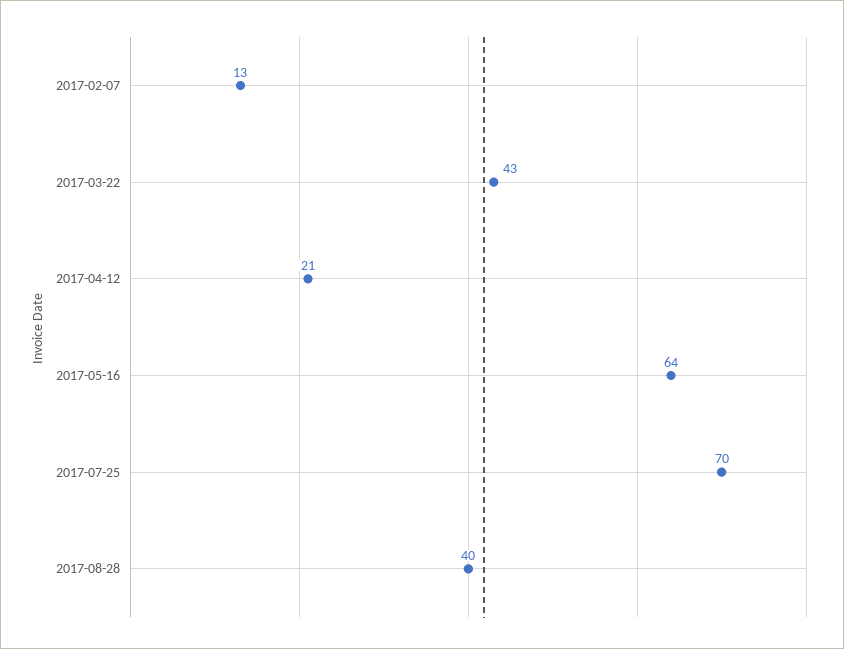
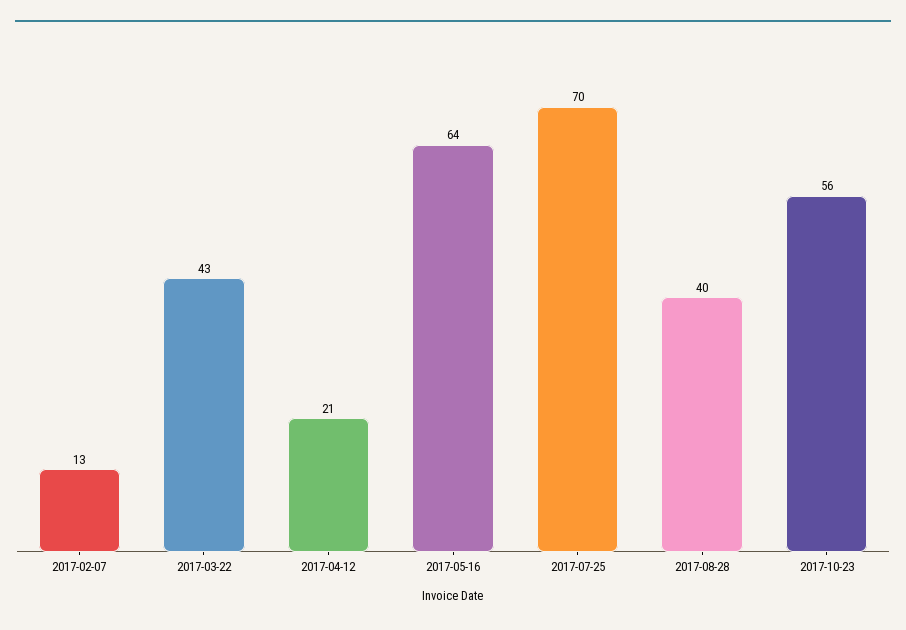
2017-10-23: none -> 56

